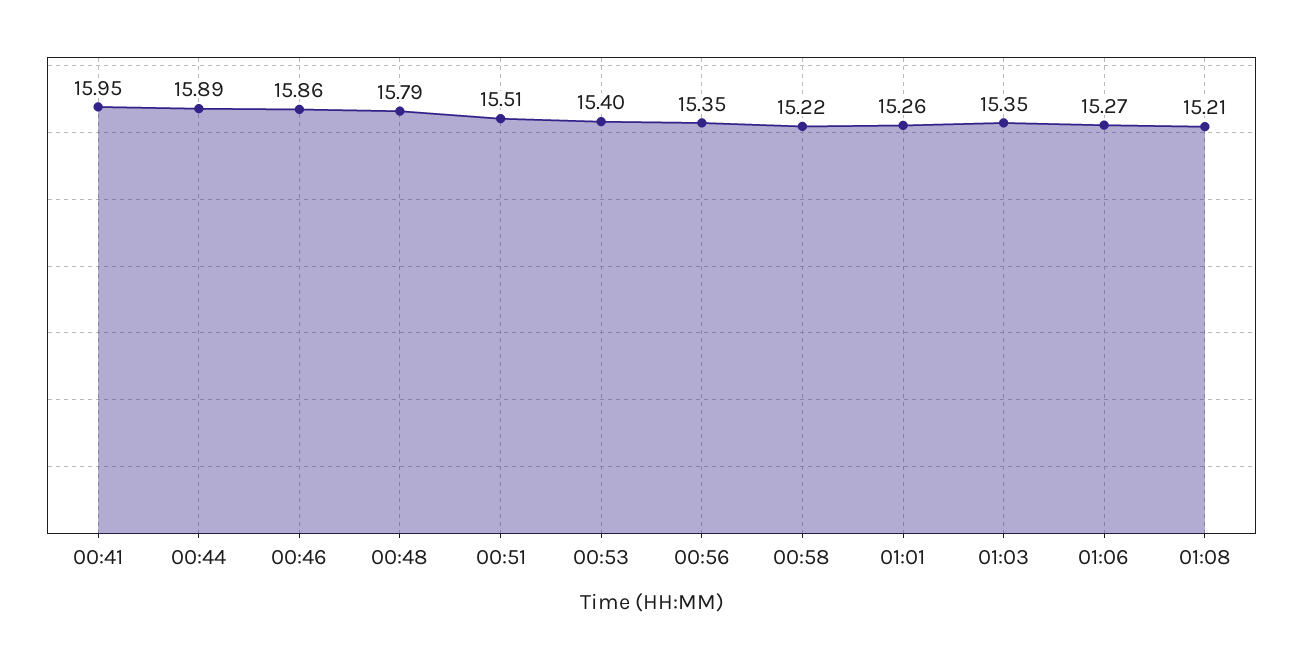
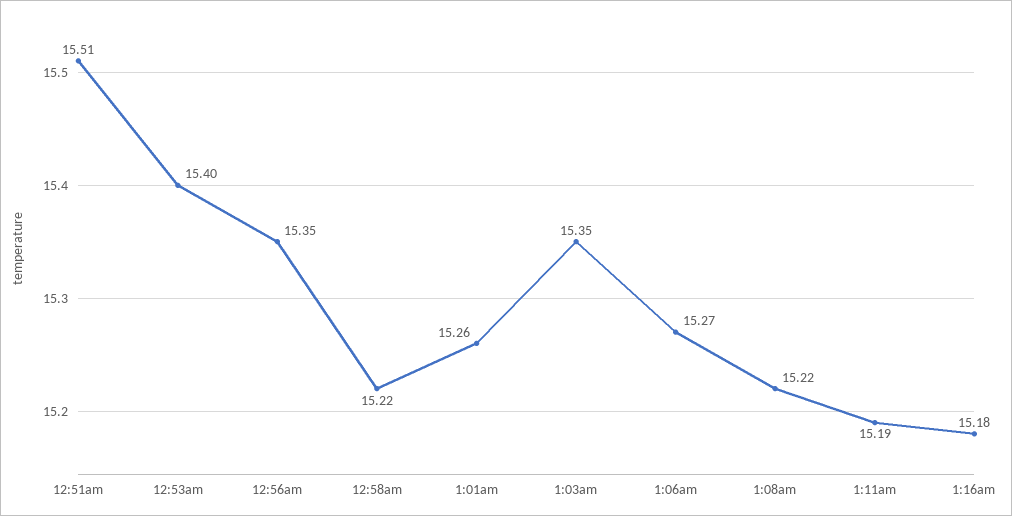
00:41: 15.95 -> none
00:44: 15.89 -> none
00:46: 15.86 -> none
00:48: 15.79 -> none
01:08: 15.21 -> 15.22
1:11am: none -> 15.19
1:16am: none -> 15.18

